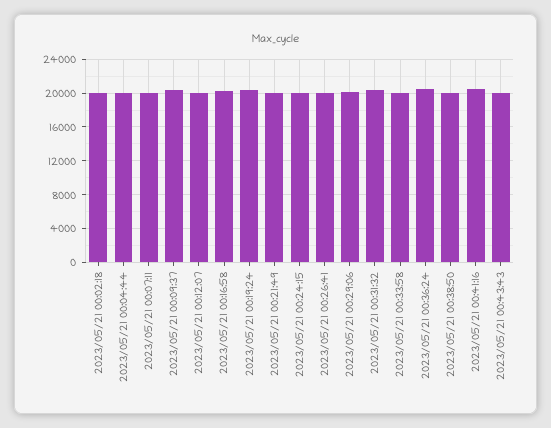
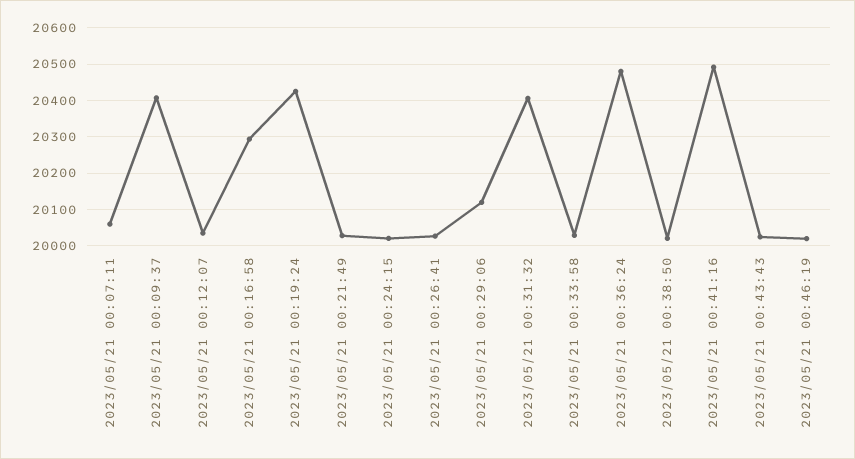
2023/05/21 00:02:18: 20000 -> none
2023/05/21 00:04:44: 20000 -> none
2023/05/21 00:46:19: none -> 20020

